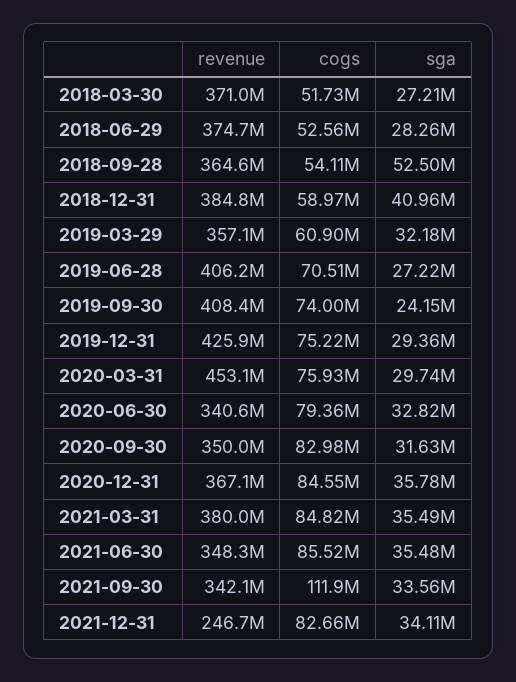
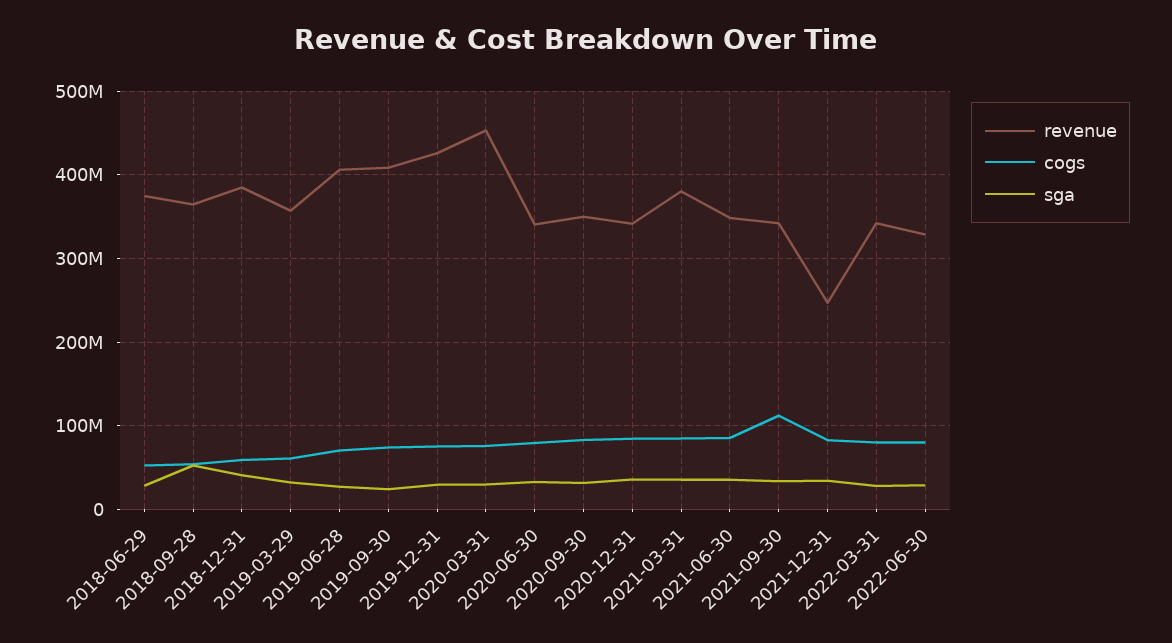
revenue, 2018-03-30: 371000000 -> none
cogs, 2018-03-30: 51730000 -> none
sga, 2018-03-30: 27210000 -> none
revenue, 2020-12-31: 367100000 -> 340000000
revenue, 2022-03-31: none -> 340000000
cogs, 2022-03-31: none -> 80000000
sga, 2022-03-31: none -> 30000000
revenue, 2022-06-30: none -> 330000000
cogs, 2022-06-30: none -> 80000000
sga, 2022-06-30: none -> 30000000

